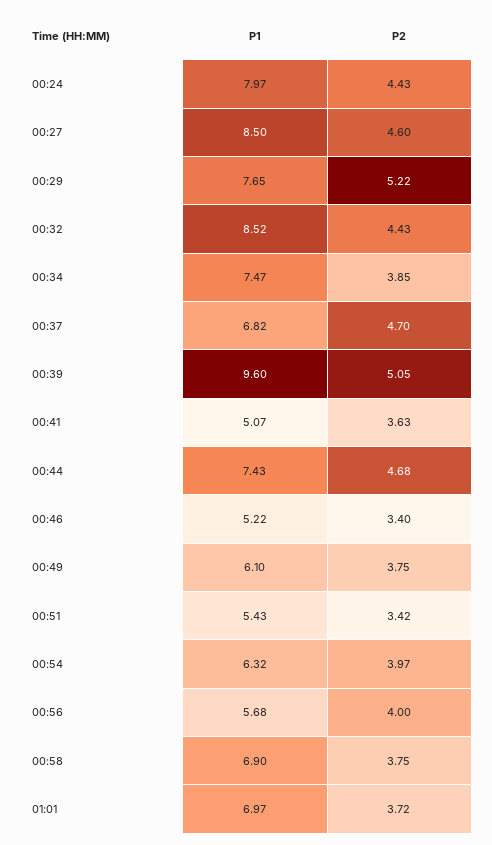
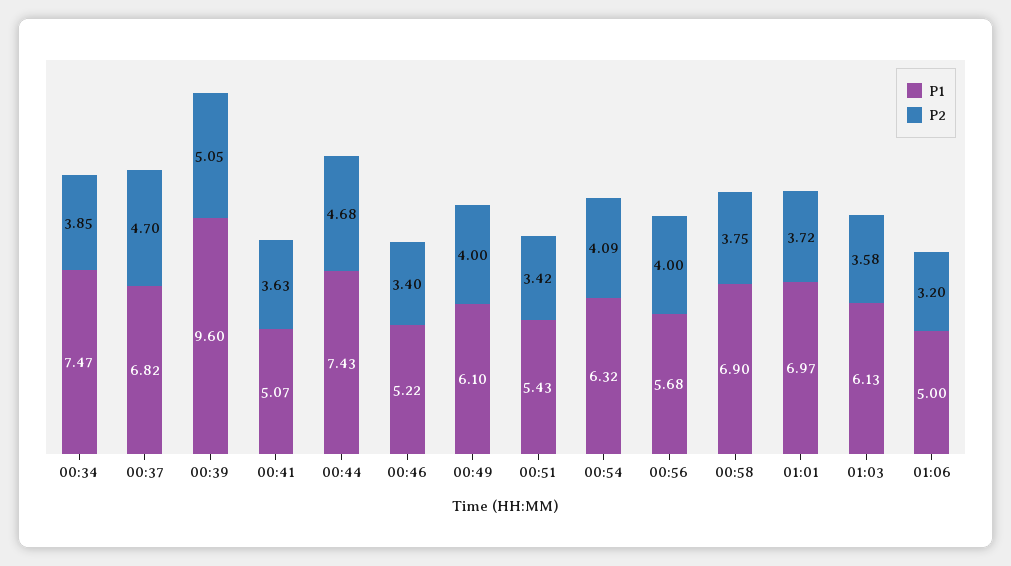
P1, 00:24: 7.97 -> none
P2, 00:24: 4.43 -> none
P1, 00:27: 8.5 -> none
P2, 00:27: 4.6 -> none
P1, 00:29: 7.65 -> none
P2, 00:29: 5.22 -> none
P1, 00:32: 8.52 -> none
P2, 00:32: 4.43 -> none
P2, 00:49: 3.75 -> 4
P2, 00:54: 3.97 -> 4.09
P1, 01:03: none -> 6.13
P2, 01:03: none -> 3.58
P1, 01:06: none -> 5
P2, 01:06: none -> 3.2

